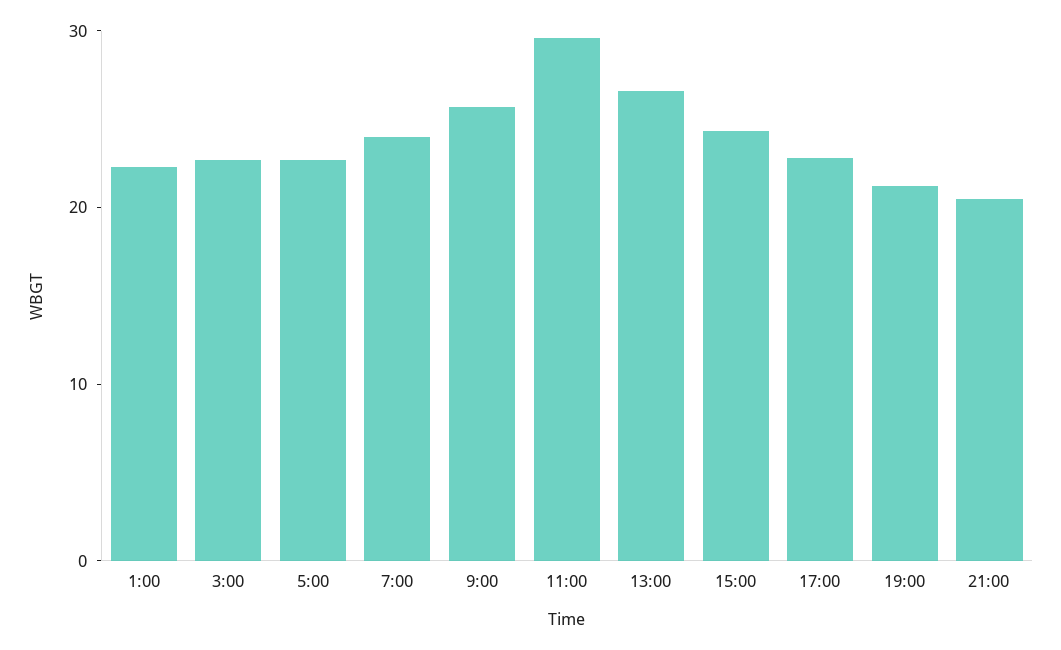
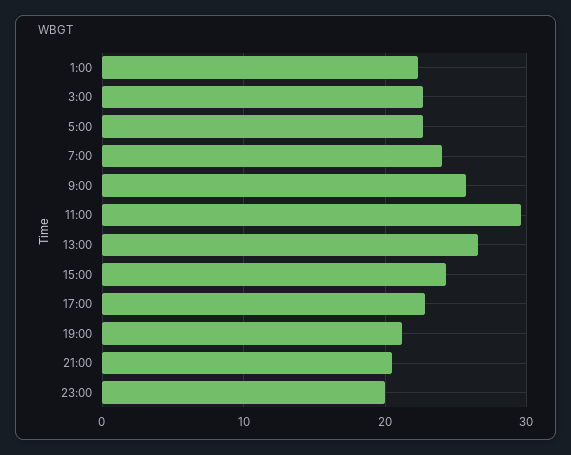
23:00: none -> 20

